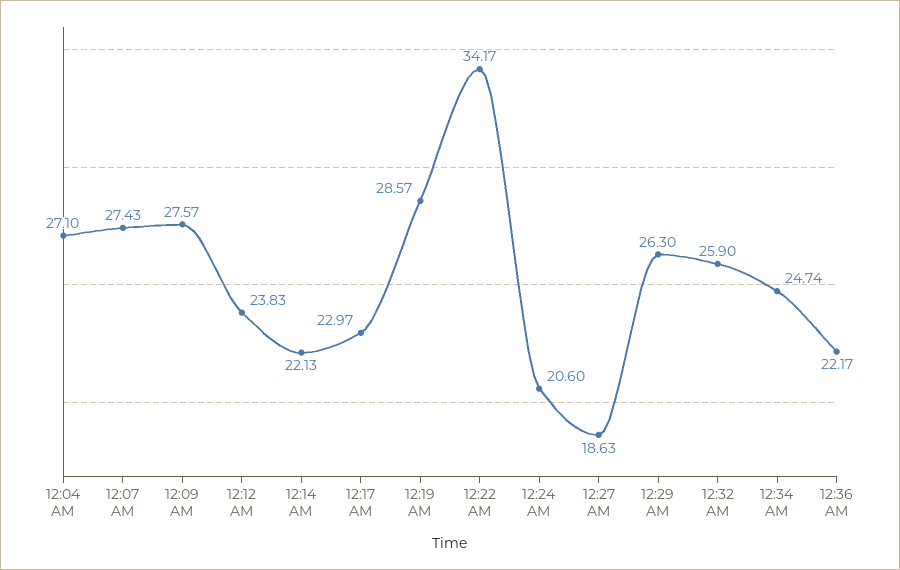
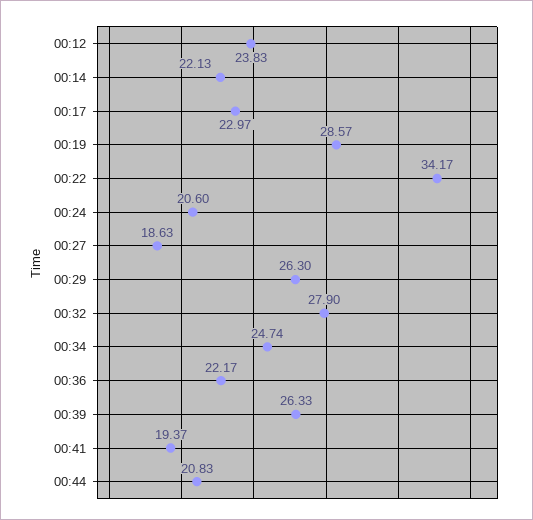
12:04 AM: 27.1 -> none
12:07 AM: 27.43 -> none
12:09 AM: 27.57 -> none
12:32 AM: 25.9 -> 27.9
00:39: none -> 26.33
00:41: none -> 19.37
00:44: none -> 20.83

